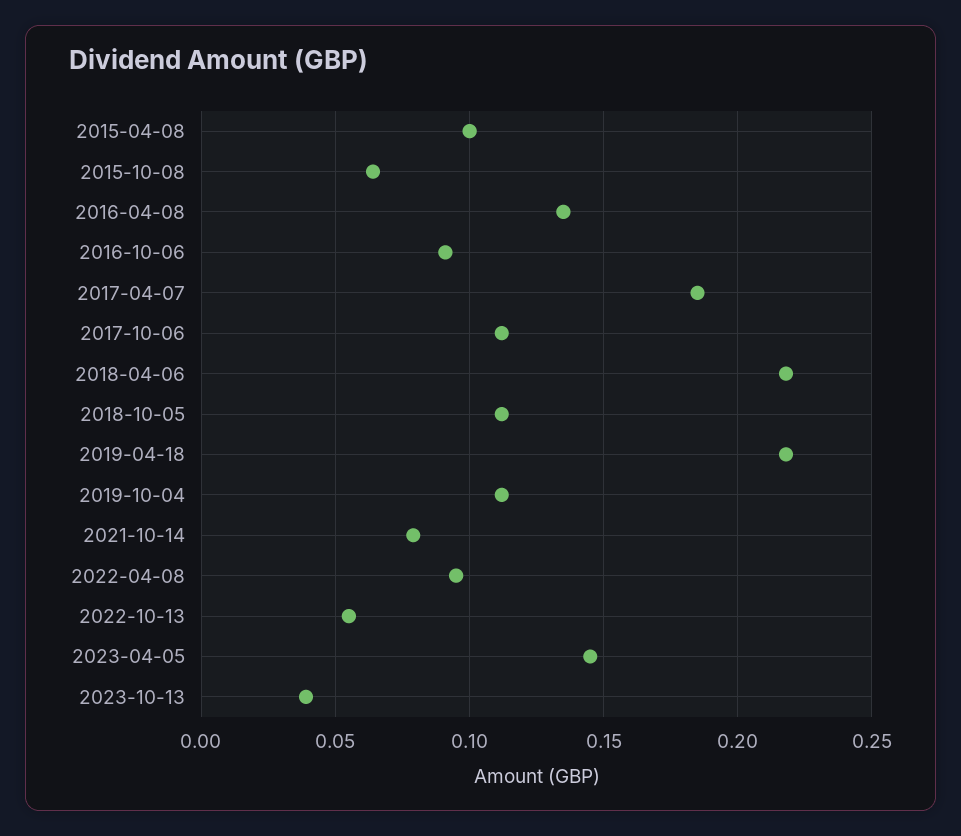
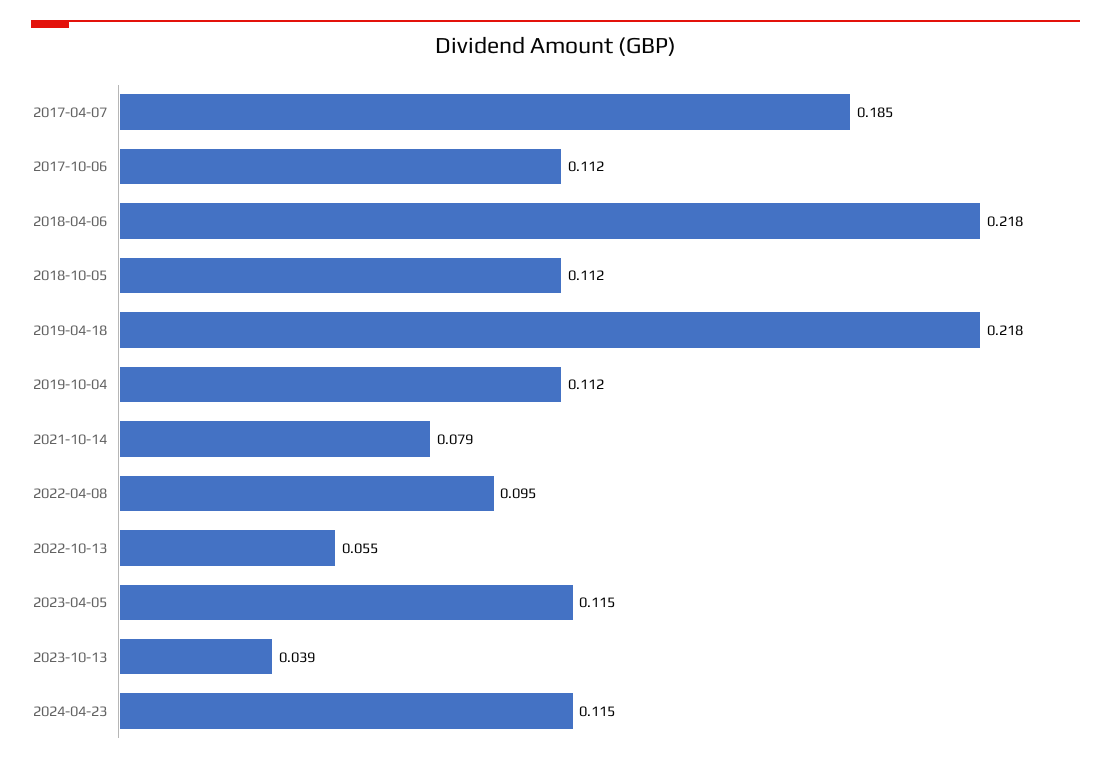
2015-04-08: 0.1 -> none
2015-10-08: 0.065 -> none
2016-04-08: 0.135 -> none
2016-10-06: 0.09 -> none
2023-04-05: 0.145 -> 0.115
2024-04-23: none -> 0.115

